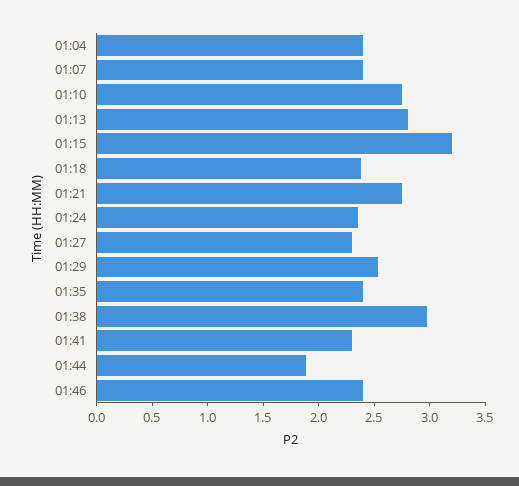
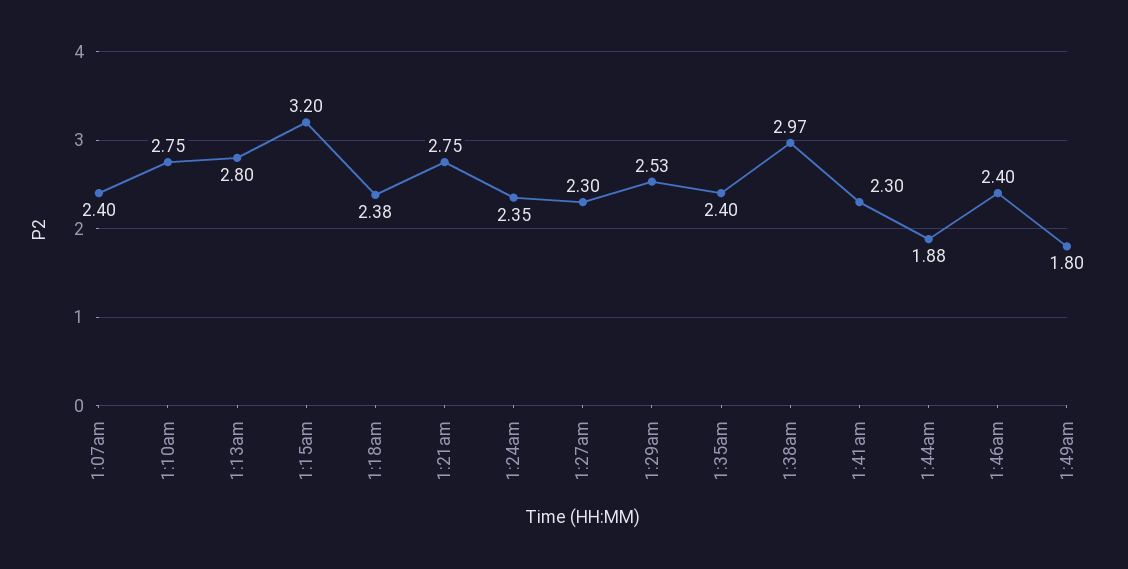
01:04: 2.4 -> none
1:49am: none -> 1.8

